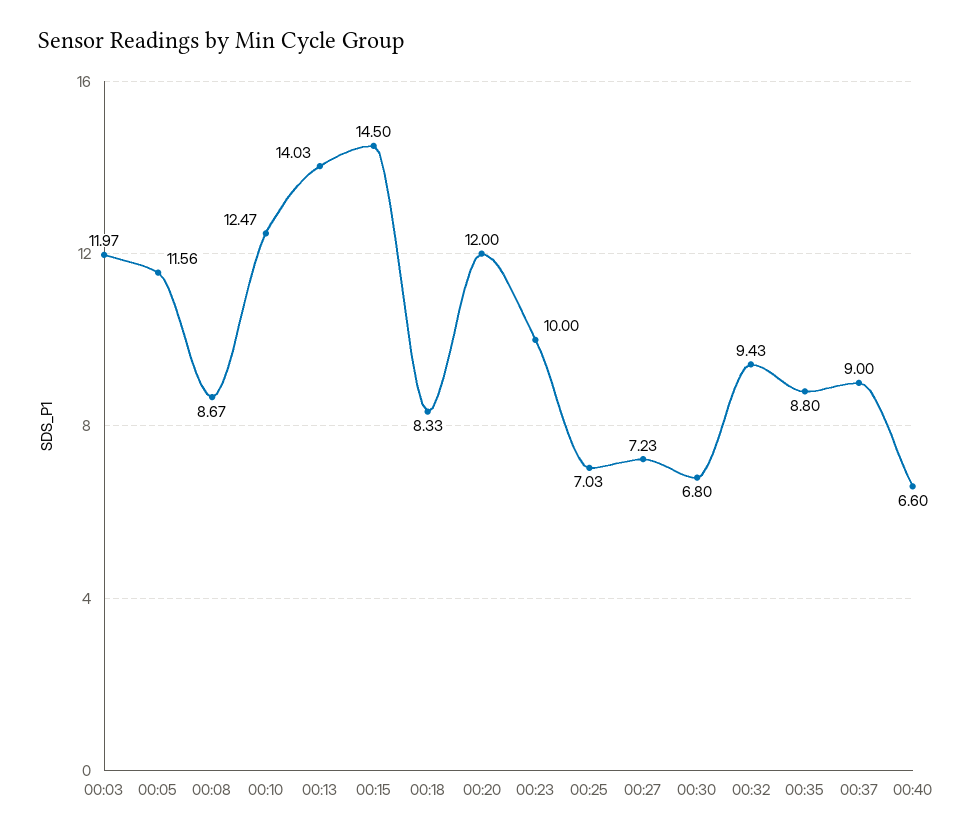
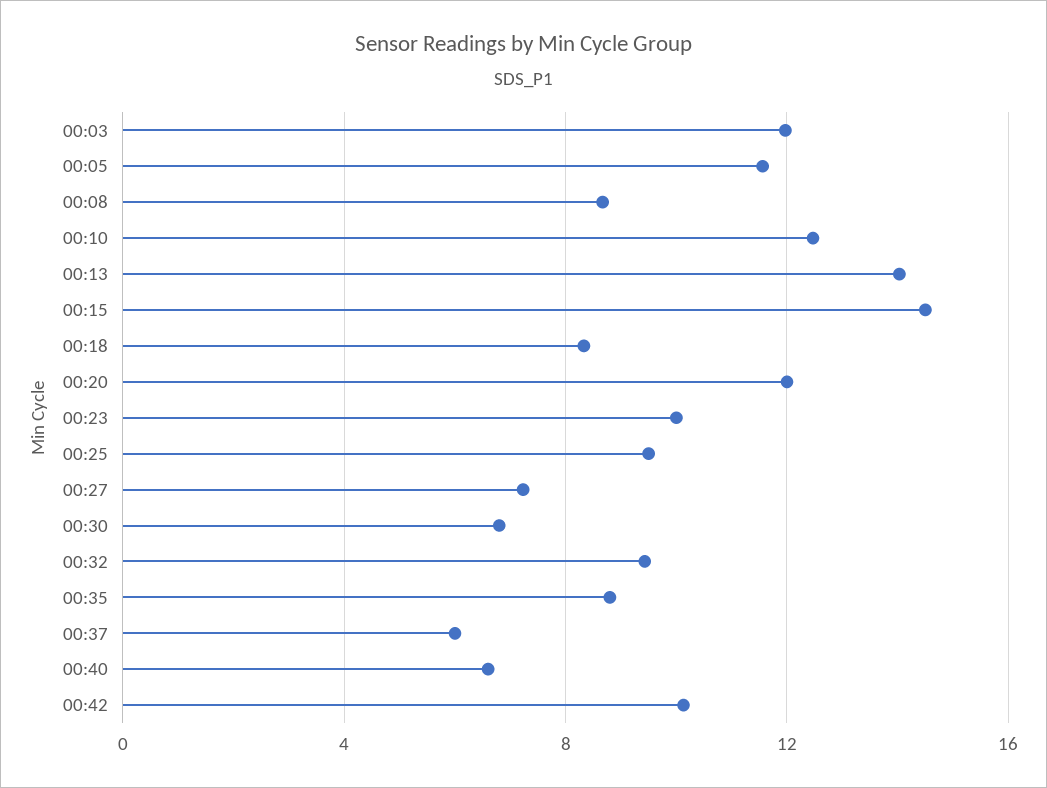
00:25: 7.03 -> 9.5
00:37: 9 -> 6
00:42: none -> 10

